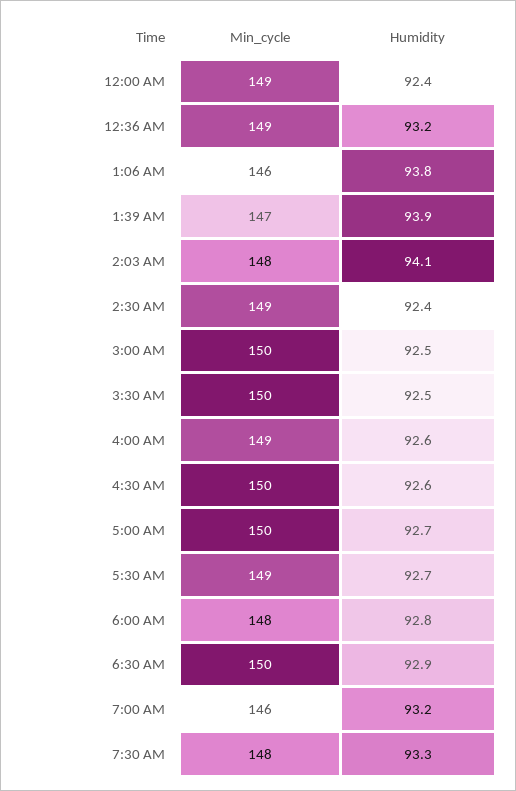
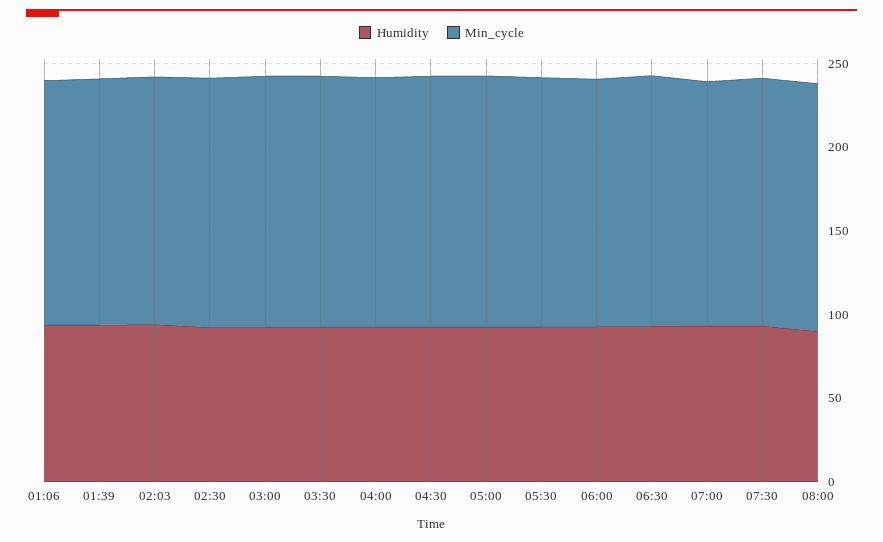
Min_cycle, 12:00 AM: 149 -> none
Humidity, 12:00 AM: 92.4 -> none
Min_cycle, 12:36 AM: 149 -> none
Humidity, 12:36 AM: 93.2 -> none
Humidity, 08:00: none -> 90
Min_cycle, 08:00: none -> 150

